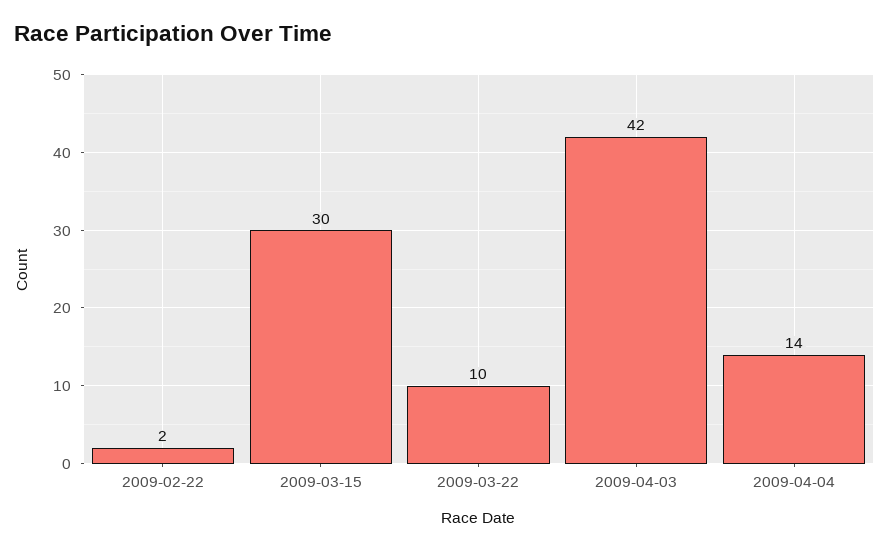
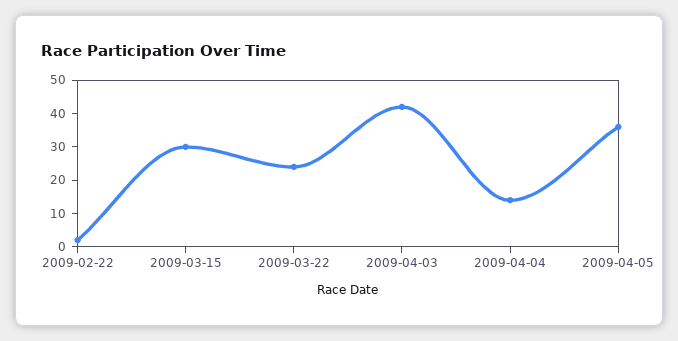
2009-03-22: 10 -> 25
2009-04-05: none -> 35

